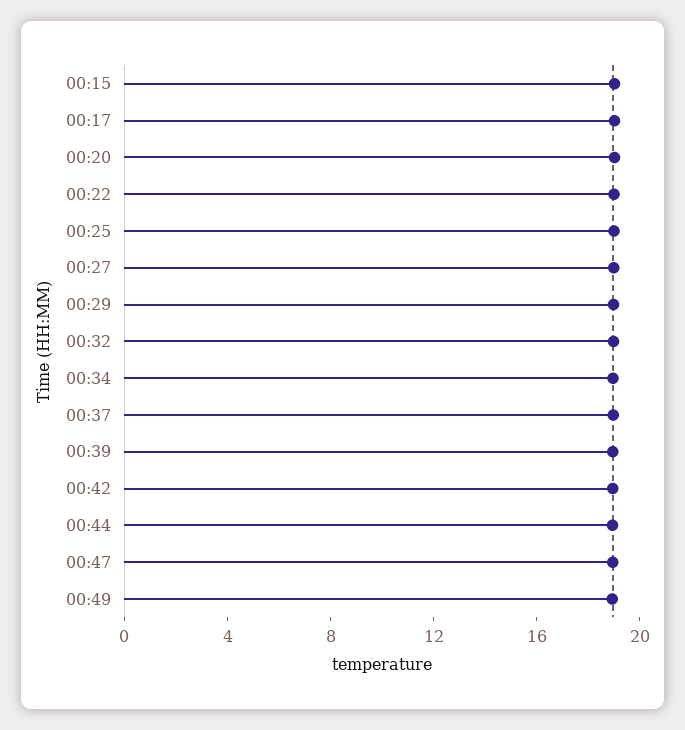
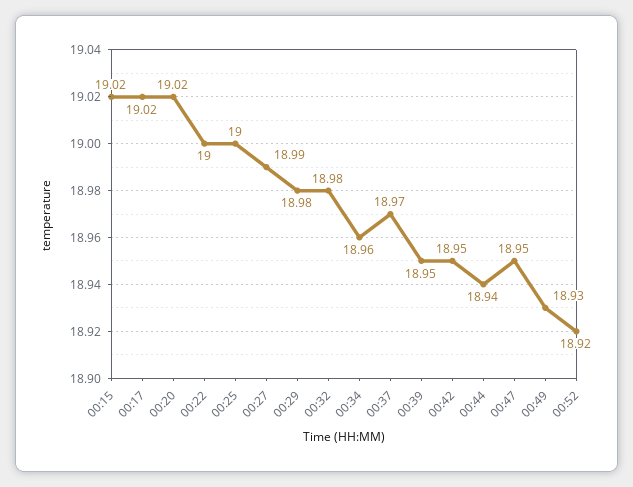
00:52: none -> 18.92

